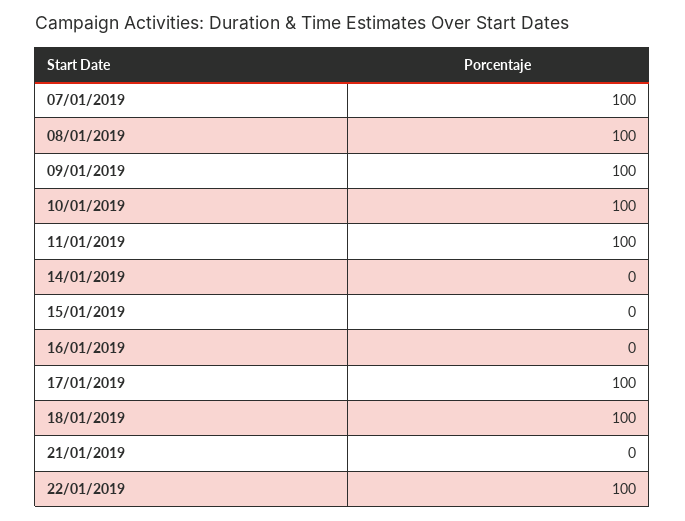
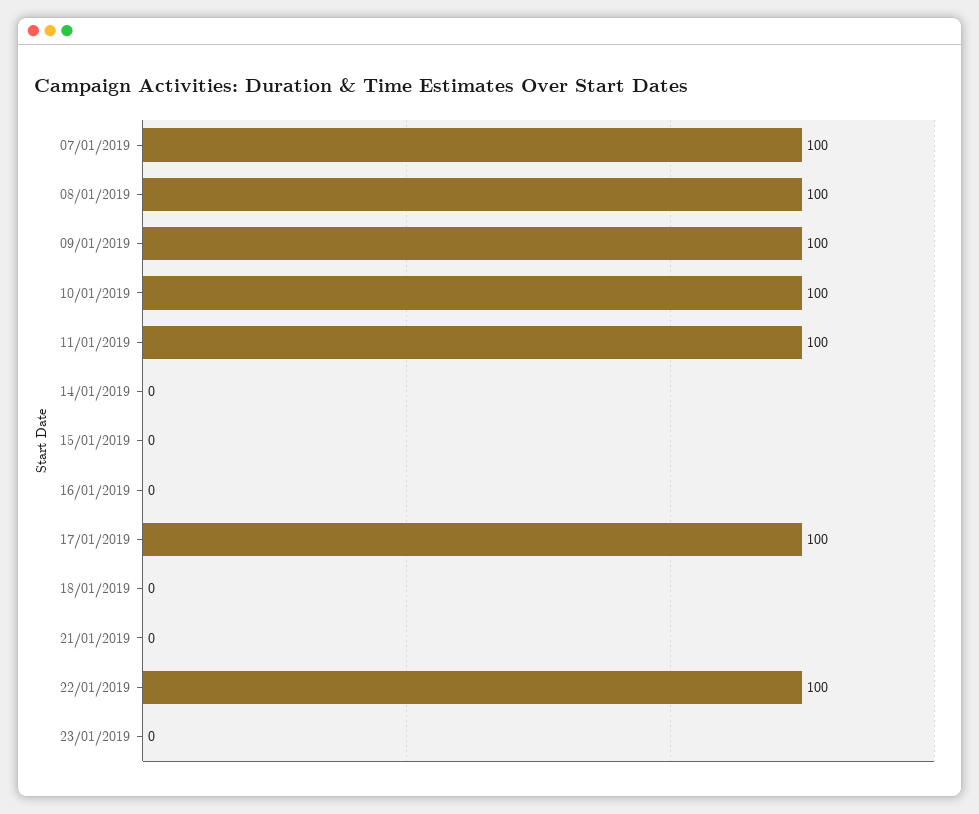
18/01/2019: 100 -> 0
23/01/2019: none -> 0

